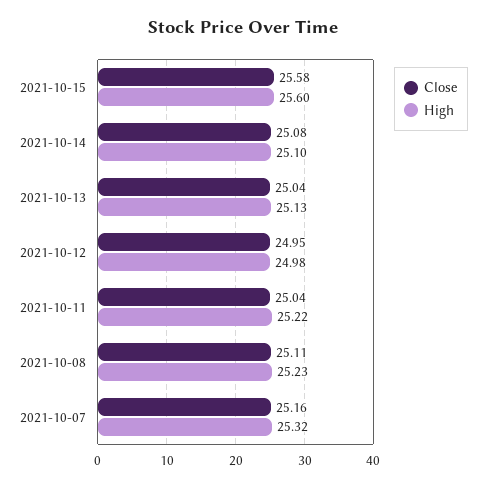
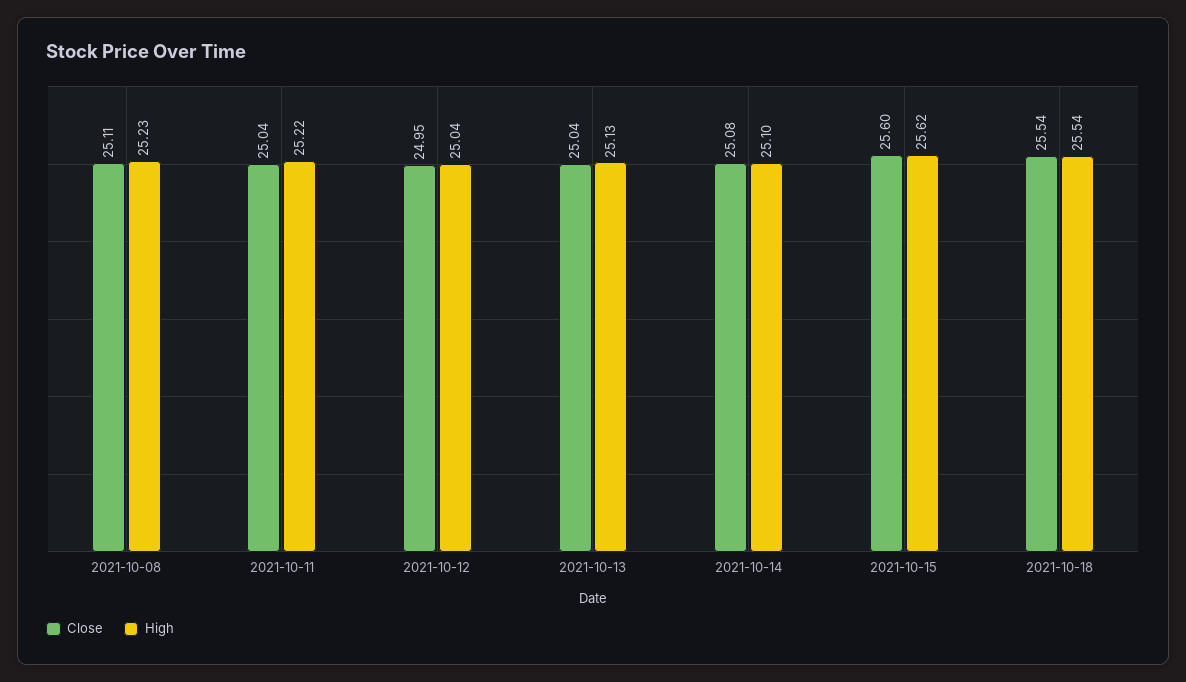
Close, 2021-10-15: 25.58 -> 25.6
High, 2021-10-15: 25.6 -> 25.62
High, 2021-10-12: 24.98 -> 25.04
Close, 2021-10-07: 25.16 -> none
High, 2021-10-07: 25.32 -> none
Close, 2021-10-18: none -> 25.54
High, 2021-10-18: none -> 25.54

